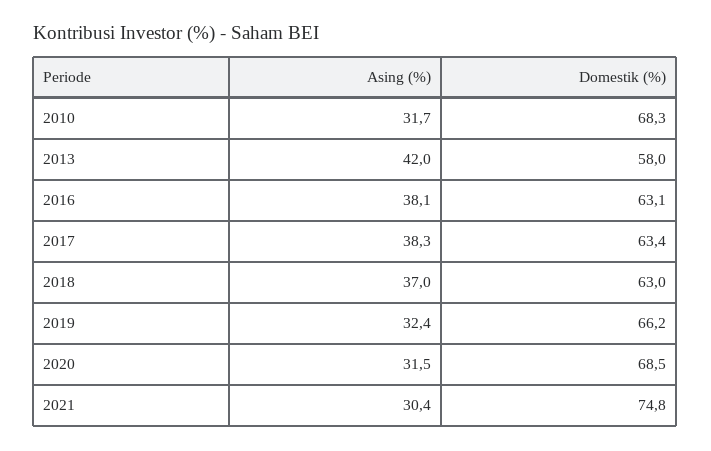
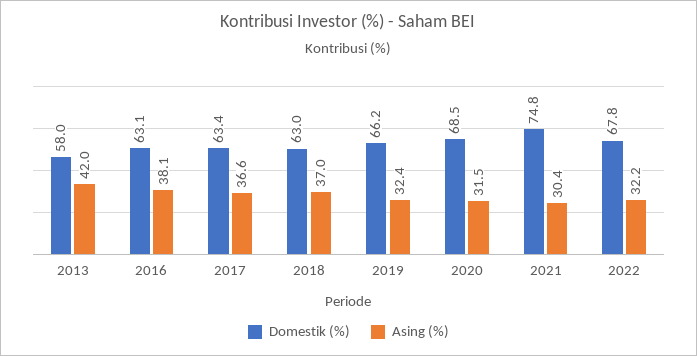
Asing (%), 2010: 31.7 -> none
Domestik (%), 2010: 68.3 -> none
Asing (%), 2017: 38.3 -> 36.6
Domestik (%), 2022: none -> 67.8
Asing (%), 2022: none -> 32.2

